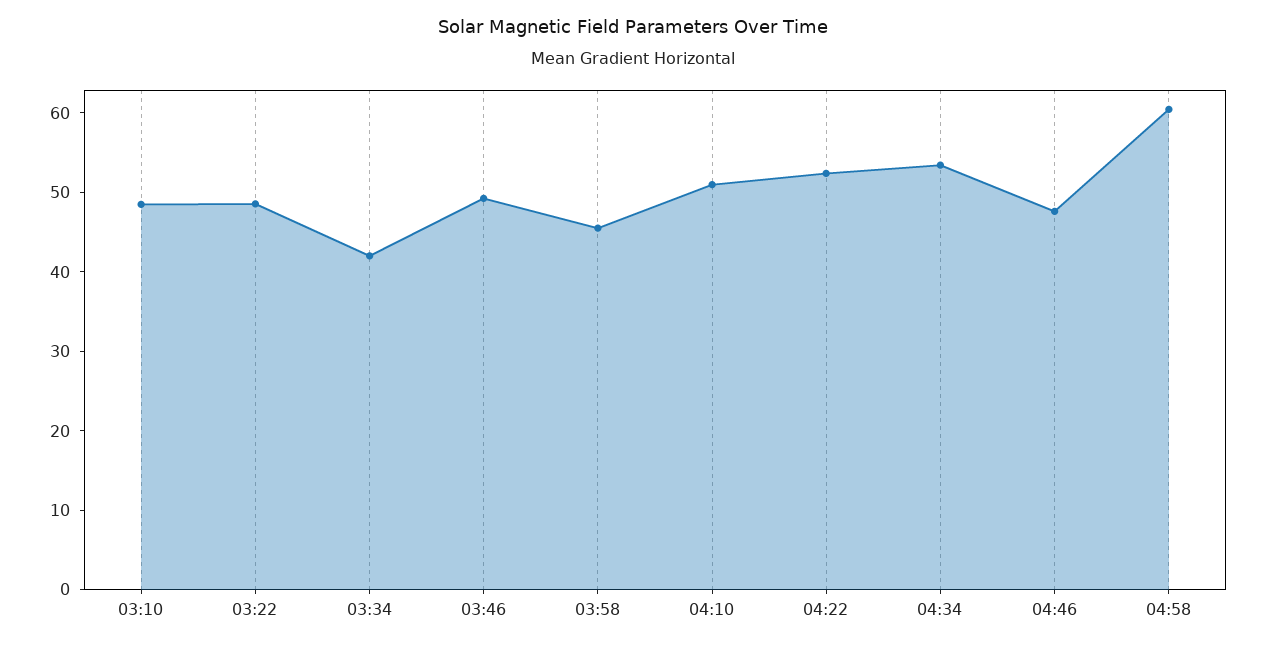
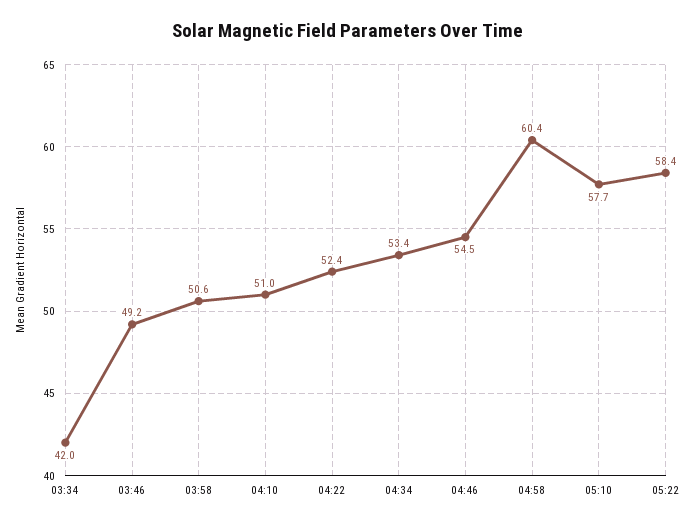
03:10: 48 -> none
03:22: 48 -> none
03:58: 46 -> 50.6
04:46: 48 -> 54.5
05:10: none -> 57.7
05:22: none -> 58.4

